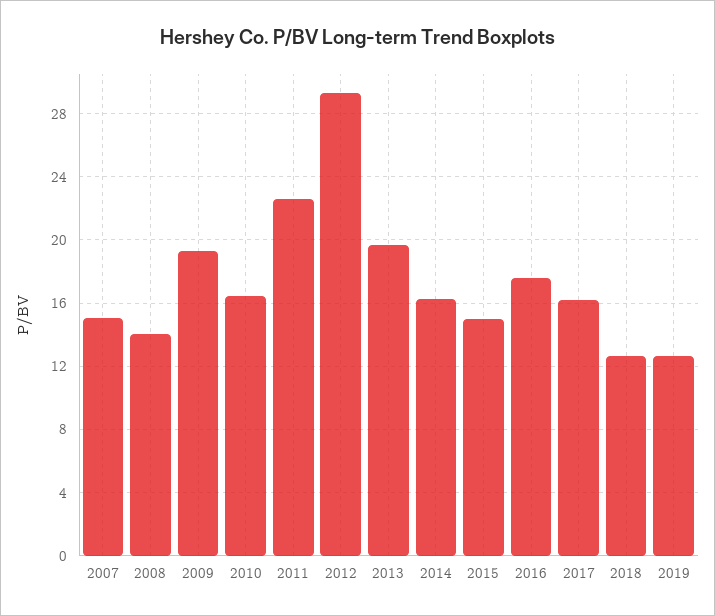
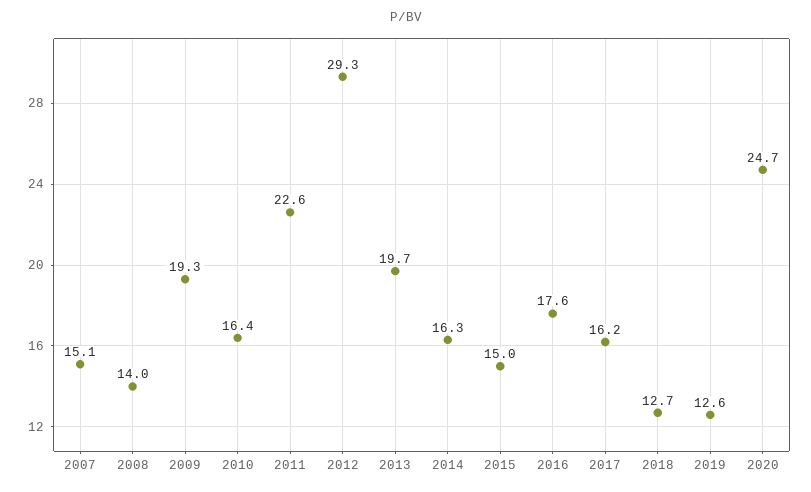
2020: none -> 24.7

